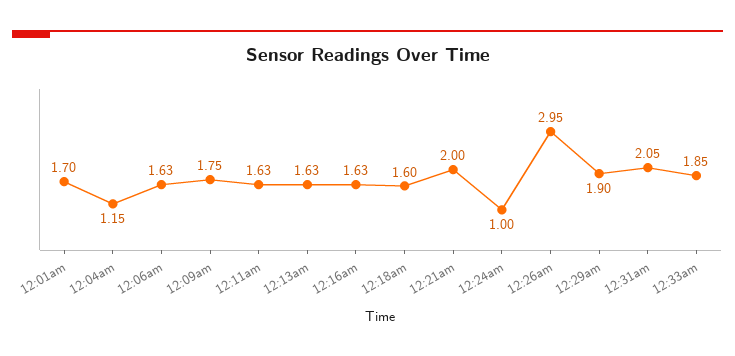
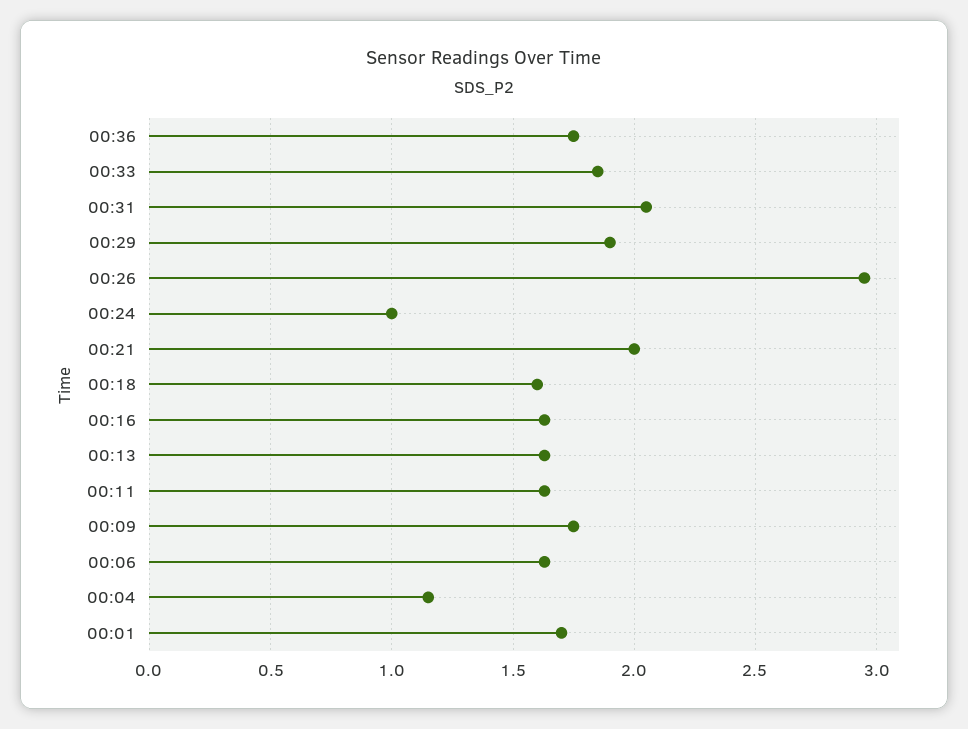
00:36: none -> 1.75

